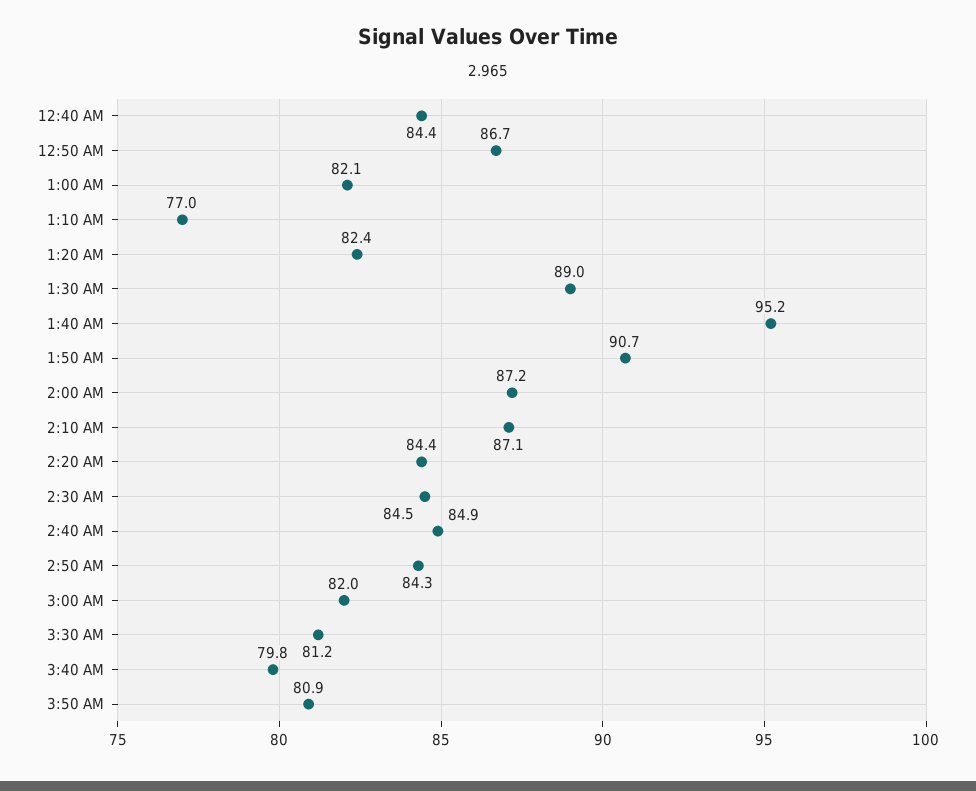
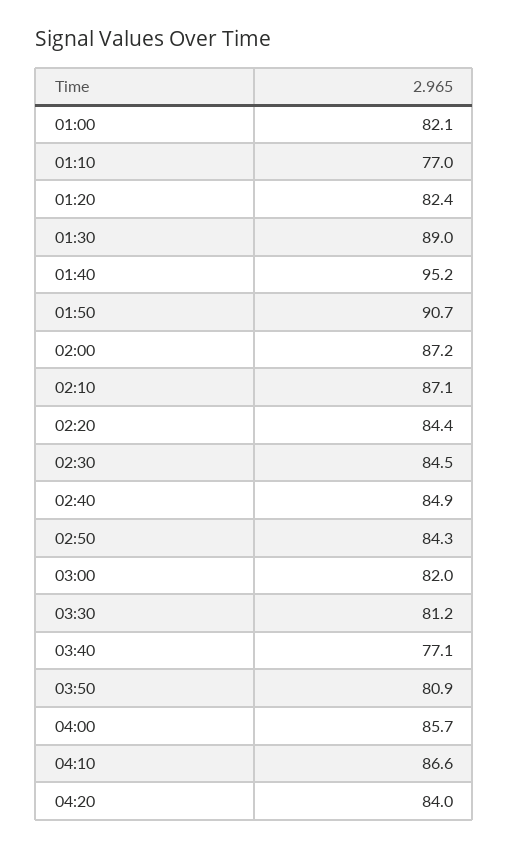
12:40 AM: 84.4 -> none
12:50 AM: 86.7 -> none
3:40 AM: 79.8 -> 77.1
04:00: none -> 85.7
04:10: none -> 86.6
04:20: none -> 84

